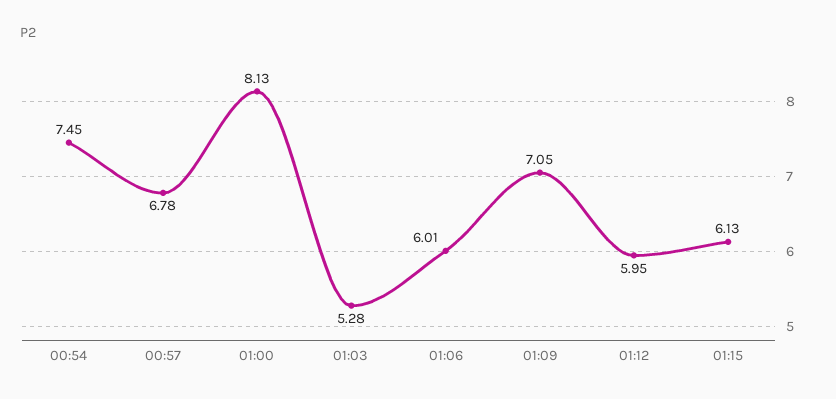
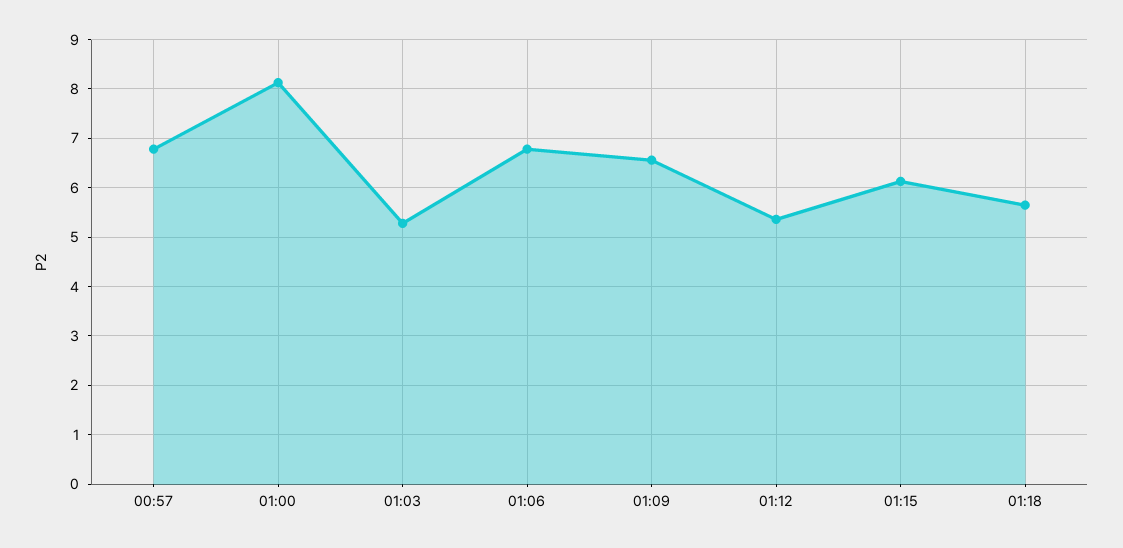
00:54: 7.45 -> none
01:06: 6.01 -> 6.8
01:09: 7.05 -> 6.6
01:12: 5.95 -> 5.4
01:18: none -> 5.6

